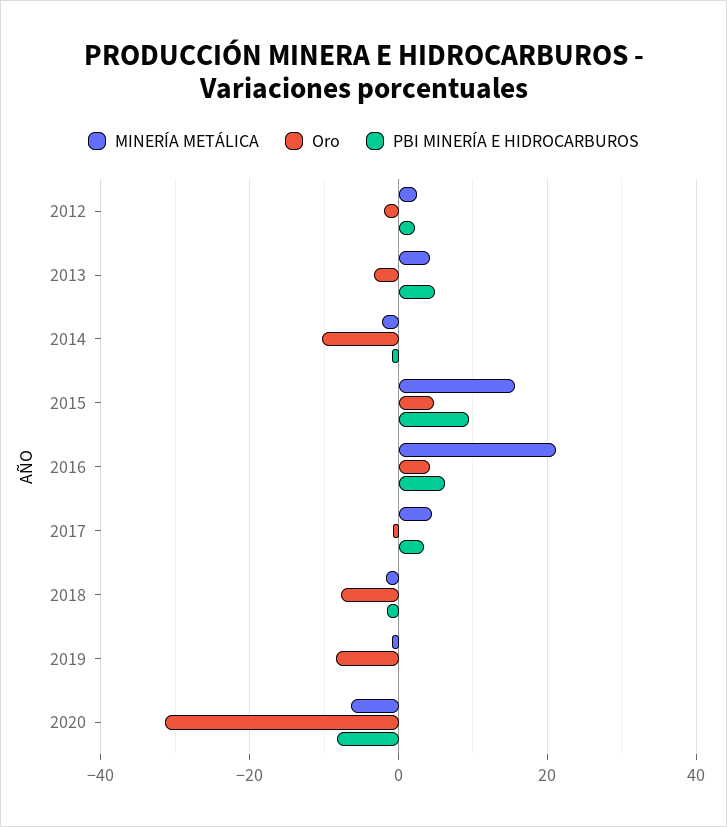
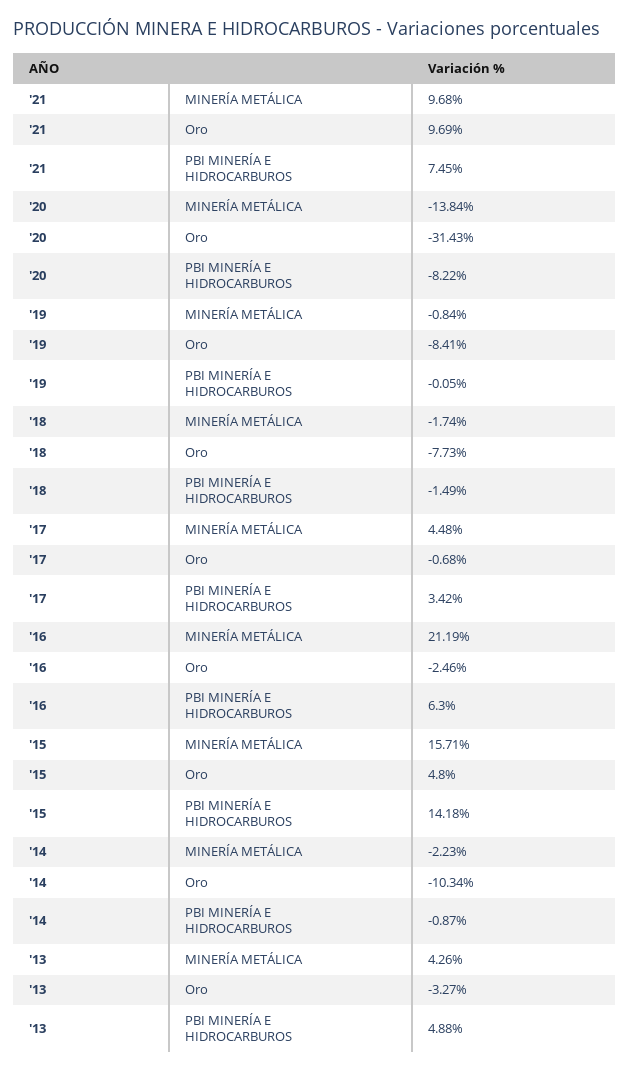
MINERÍA METÁLICA, 2012: 2 -> none
Oro, 2012: -2 -> none
PBI MINERÍA E HIDROCARBUROS, 2012: 2 -> none
PBI MINERÍA E HIDROCARBUROS, 2015: 10 -> 14.18
Oro, 2016: 4 -> -2.46
MINERÍA METÁLICA, 2020: -6 -> -13.84
MINERÍA METÁLICA, '21: none -> 9.68
Oro, '21: none -> 9.69
PBI MINERÍA E HIDROCARBUROS, '21: none -> 7.45

